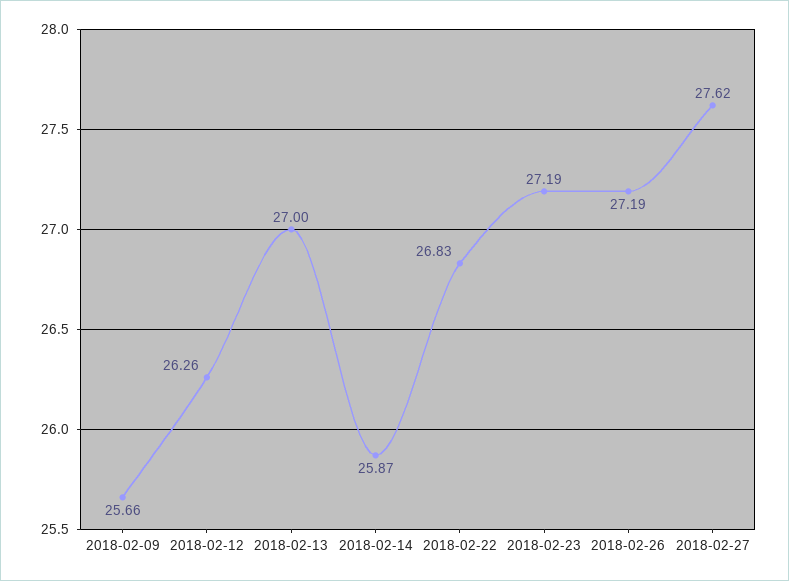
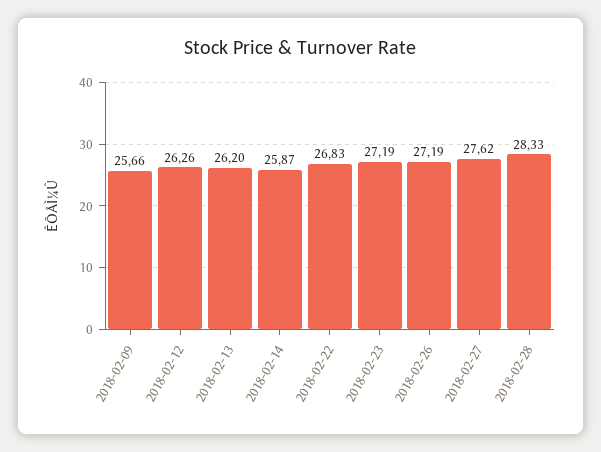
2018-02-13: 27 -> 26.2
2018-02-28: none -> 28.33

